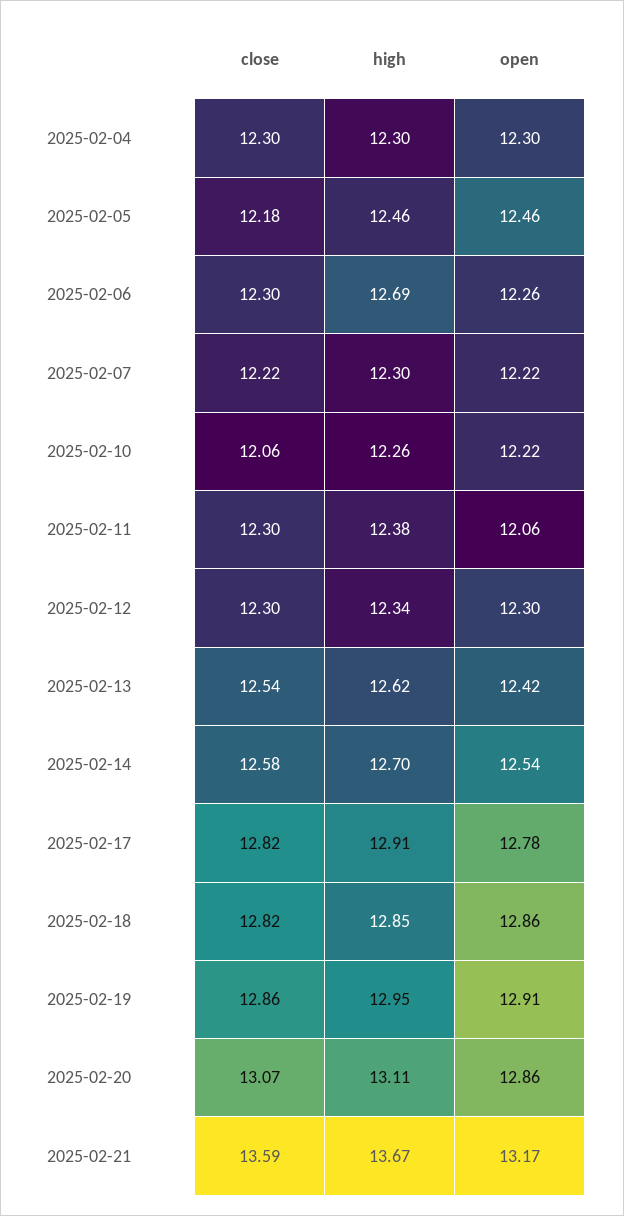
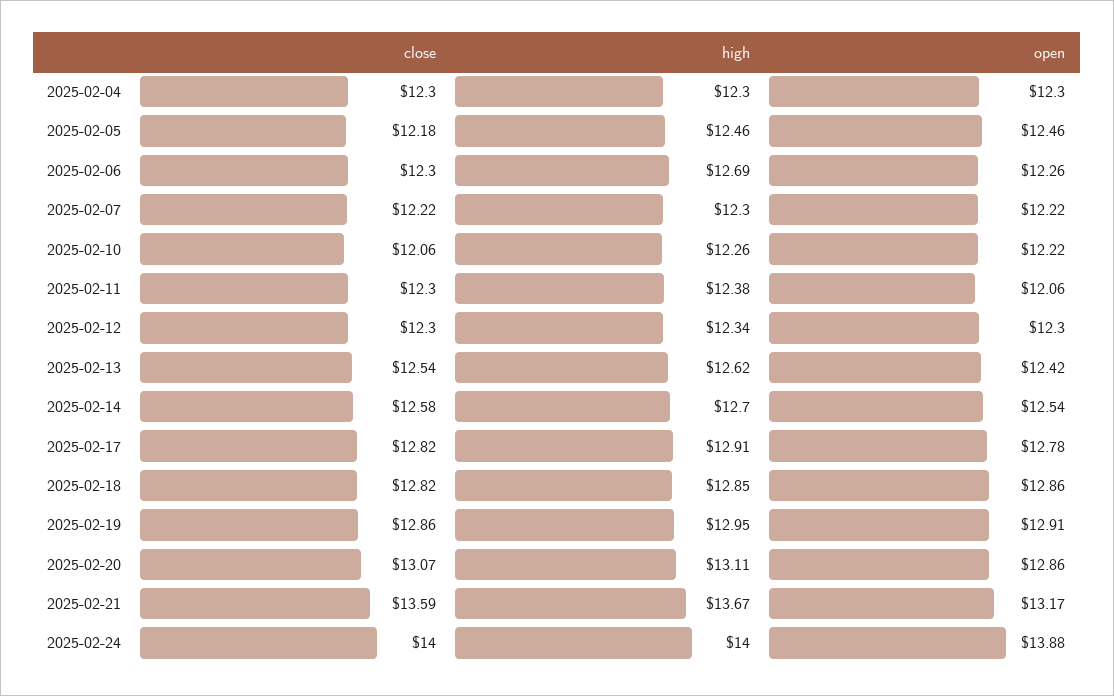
close, 2025-02-24: none -> 14
high, 2025-02-24: none -> 14
open, 2025-02-24: none -> 13.88

